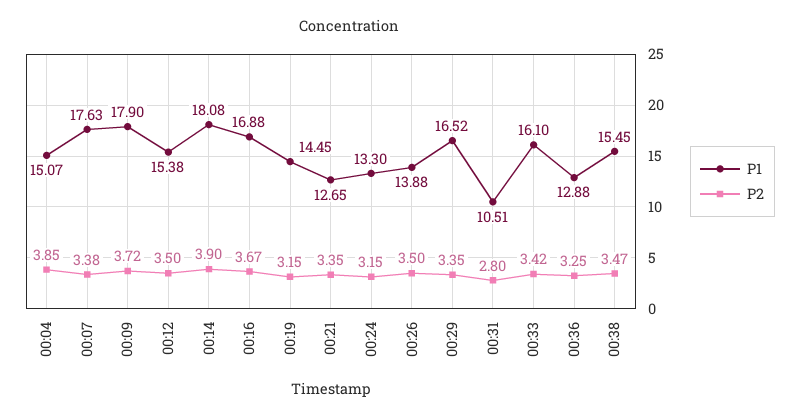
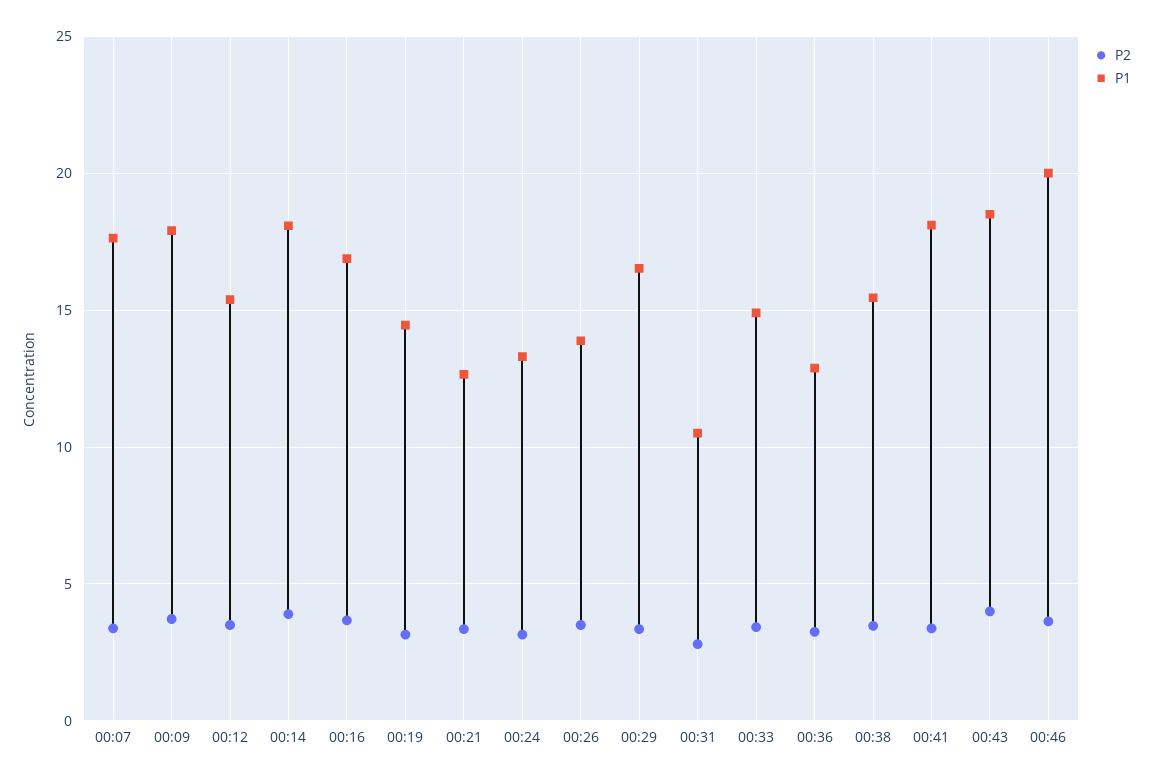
P1, 00:04: 15.07 -> none
P2, 00:04: 3.85 -> none
P1, 00:33: 16.1 -> 15
P2, 00:41: none -> 3.5
P1, 00:41: none -> 18
P2, 00:43: none -> 4
P1, 00:43: none -> 18.5
P2, 00:46: none -> 3.5
P1, 00:46: none -> 20

